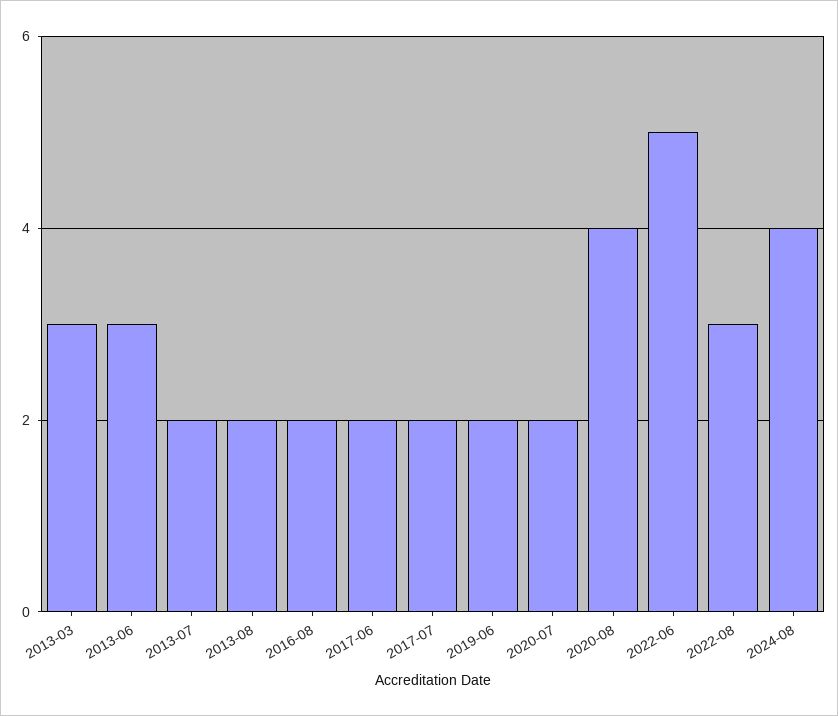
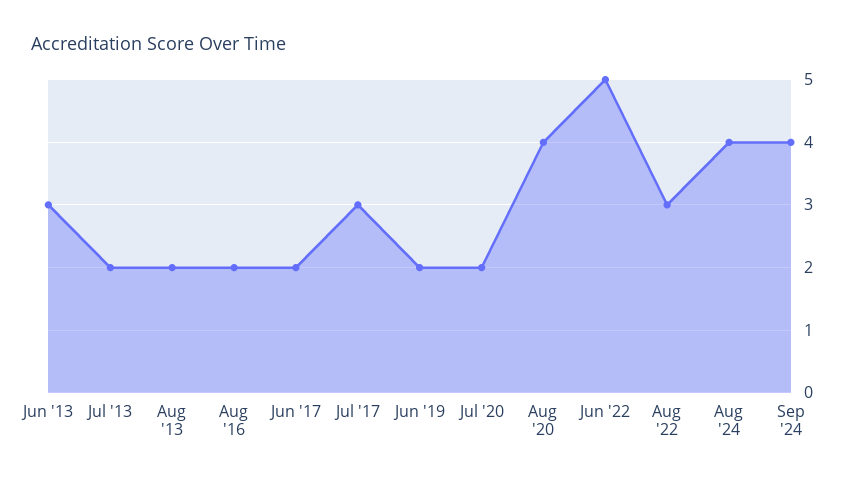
2013-03: 3 -> none
2017-07: 2 -> 3
Sep '24: none -> 4

